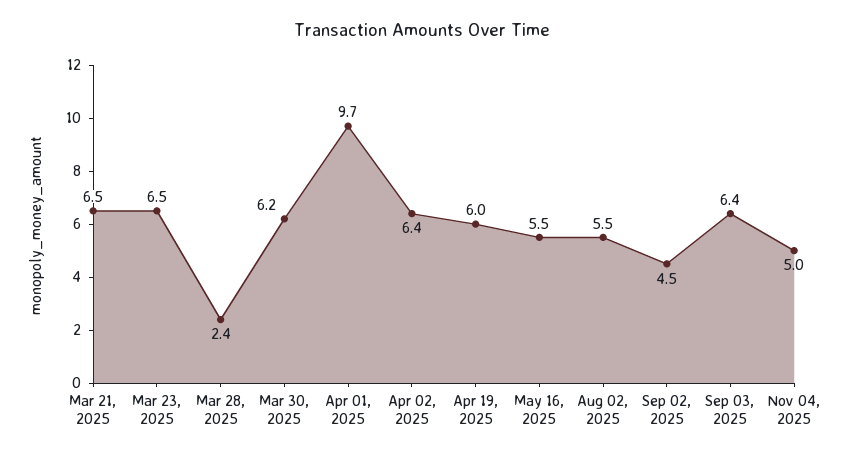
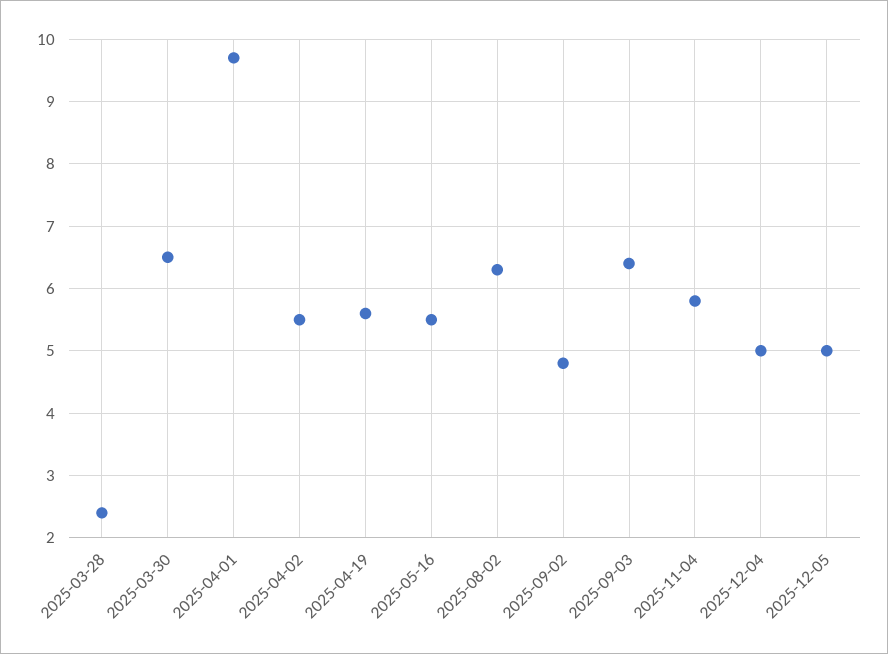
Mar 21, 2025: 6.5 -> none
Mar 23, 2025: 6.5 -> none
Mar 30, 2025: 6.2 -> 6.5
Apr 02, 2025: 6.4 -> 5.5
Apr 19, 2025: 6 -> 5.6
Aug 02, 2025: 5.5 -> 6.3
Sep 02, 2025: 4.5 -> 4.8
Nov 04, 2025: 5 -> 5.8
2025-12-04: none -> 5
2025-12-05: none -> 5

